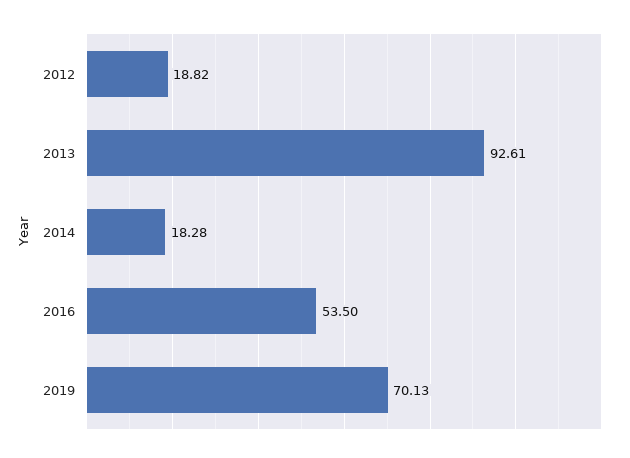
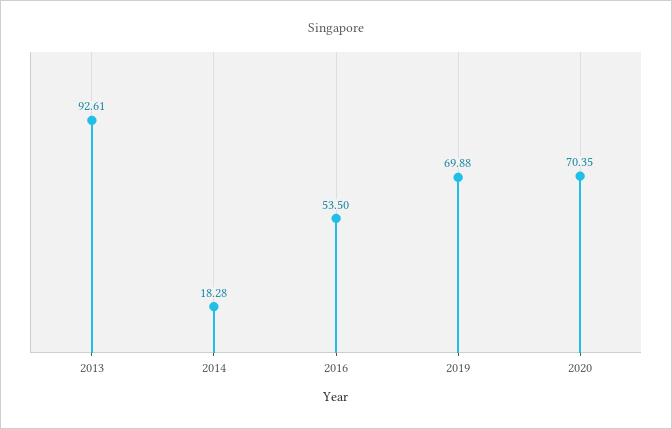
2012: 18.82 -> none
2019: 70.13 -> 69.88
2020: none -> 70.35

